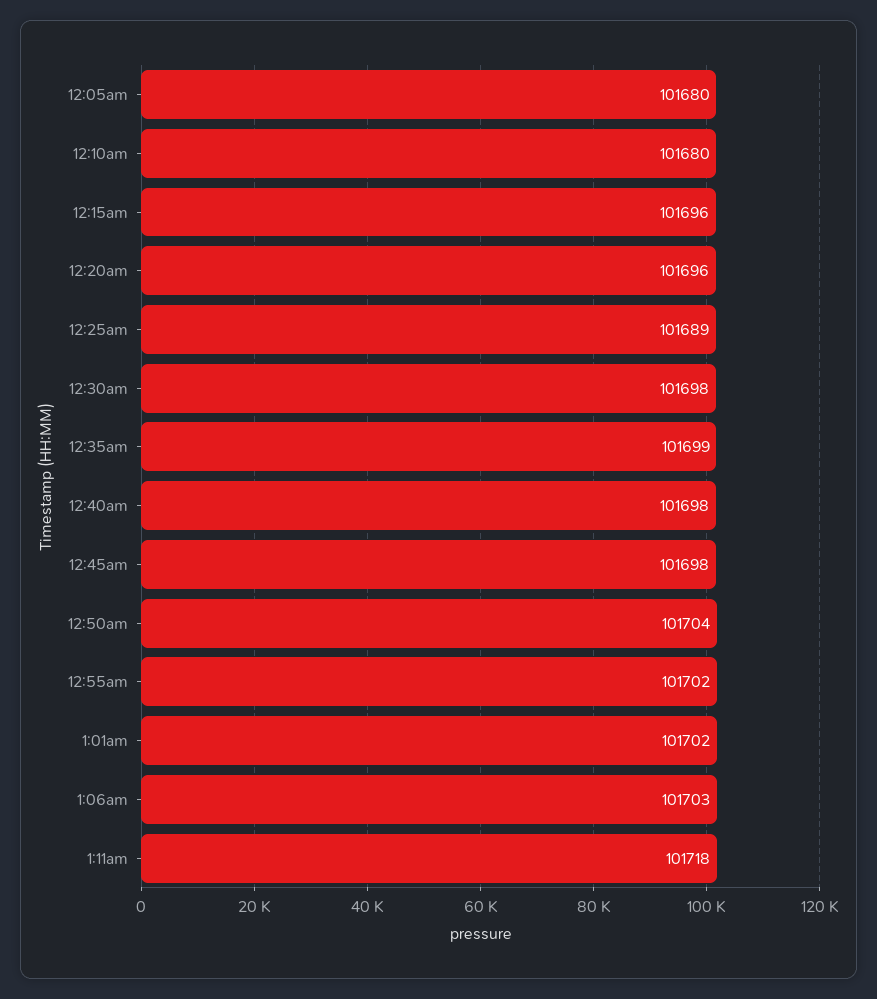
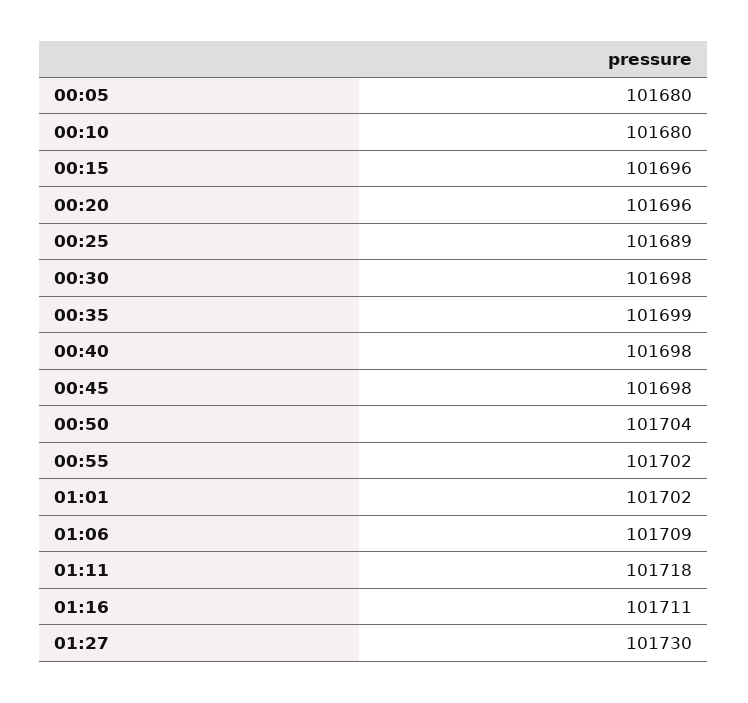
1:06am: 101703 -> 101709
01:16: none -> 101711
01:27: none -> 101730

